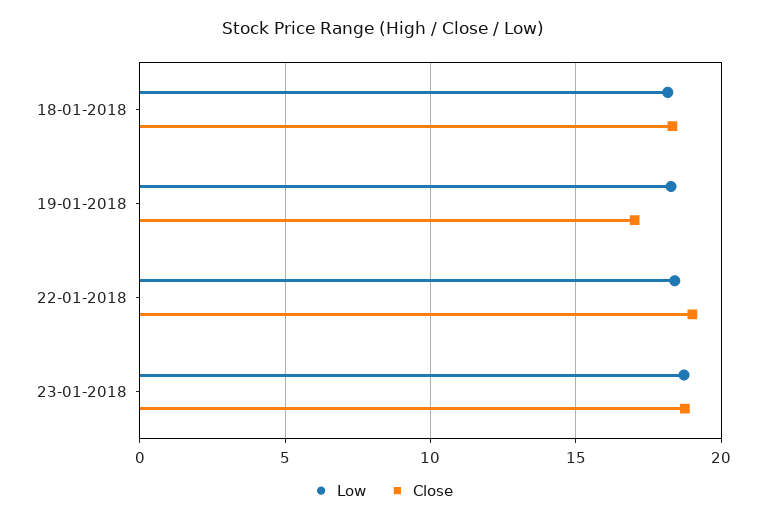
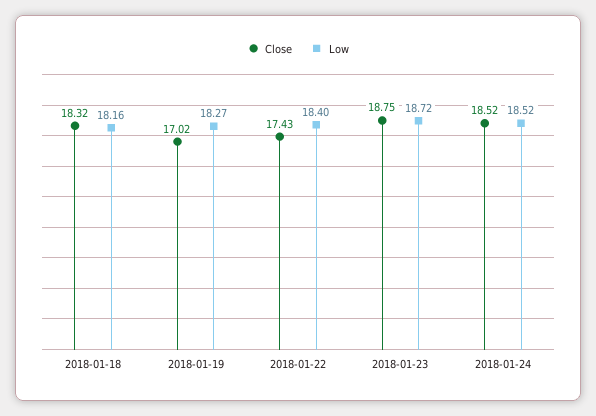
Close, 22-01-2018: 19 -> 17.43
Close, 2018-01-24: none -> 18.52
Low, 2018-01-24: none -> 18.52

